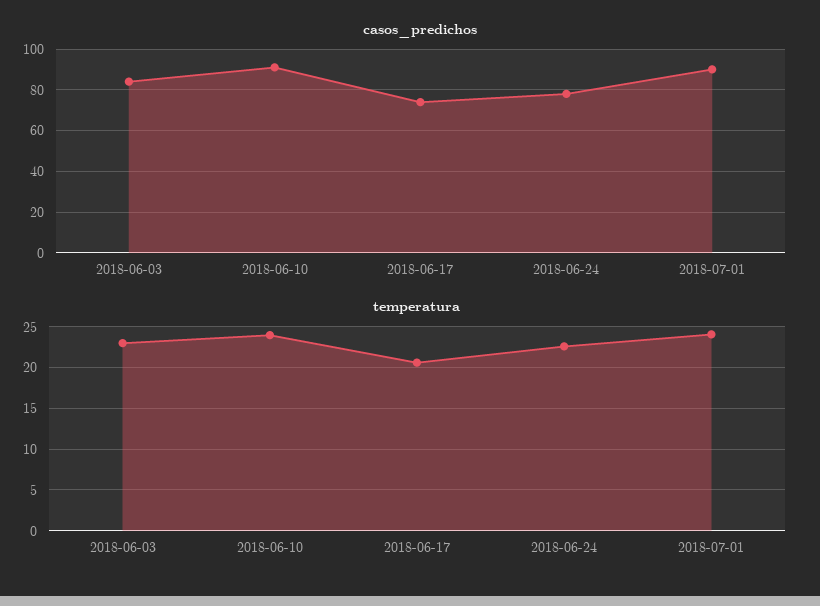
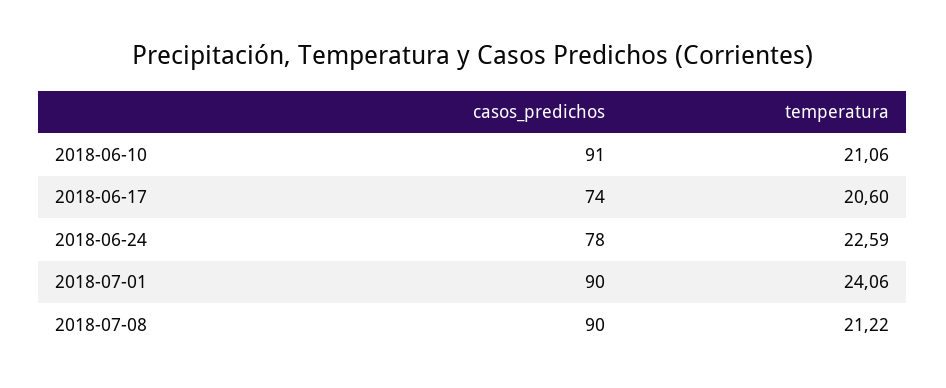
casos_predichos, 2018-06-03: 85 -> none
temperatura, 2018-06-03: 23 -> none
temperatura, 2018-06-10: 24 -> 21.06
casos_predichos, 2018-07-08: none -> 90
temperatura, 2018-07-08: none -> 21.22

